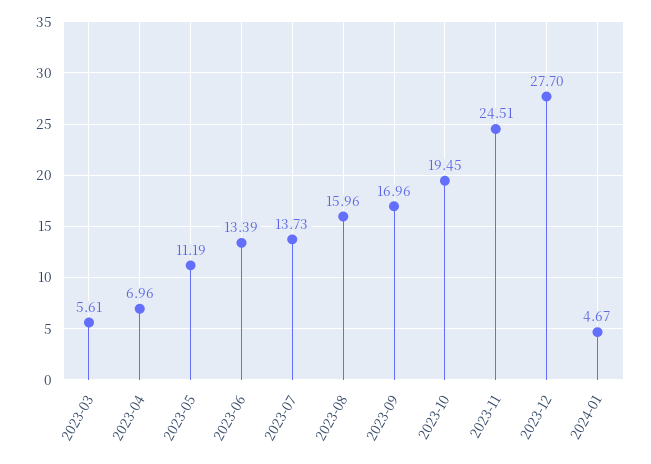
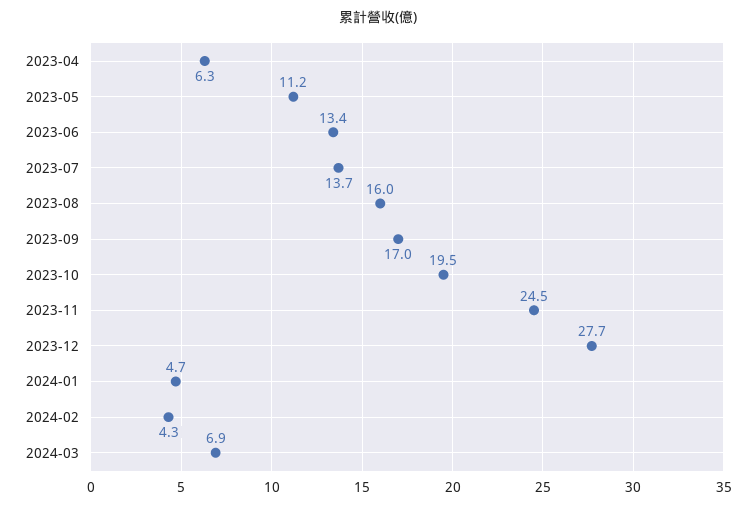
2023-03: 5.61 -> none
2023-04: 6.96 -> 6.3
2024-02: none -> 4.3
2024-03: none -> 6.9

